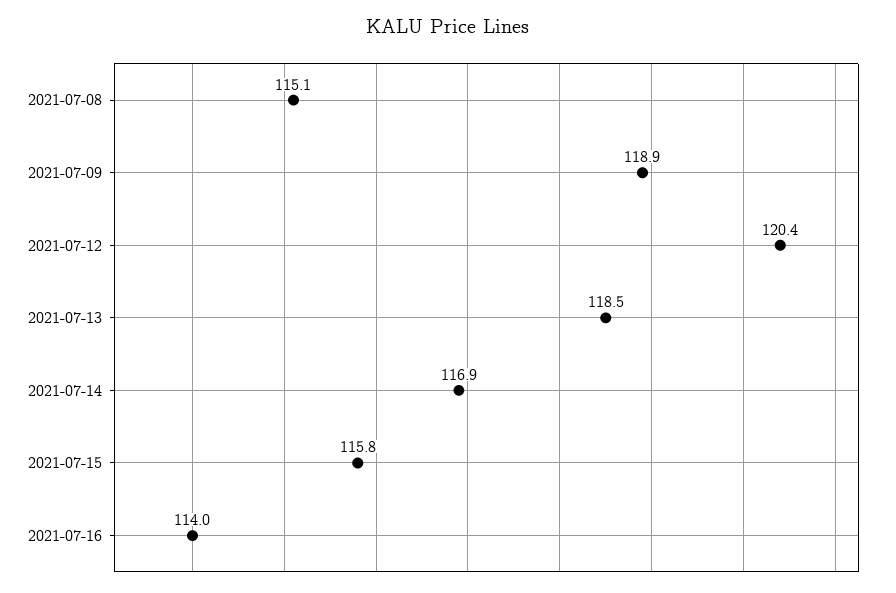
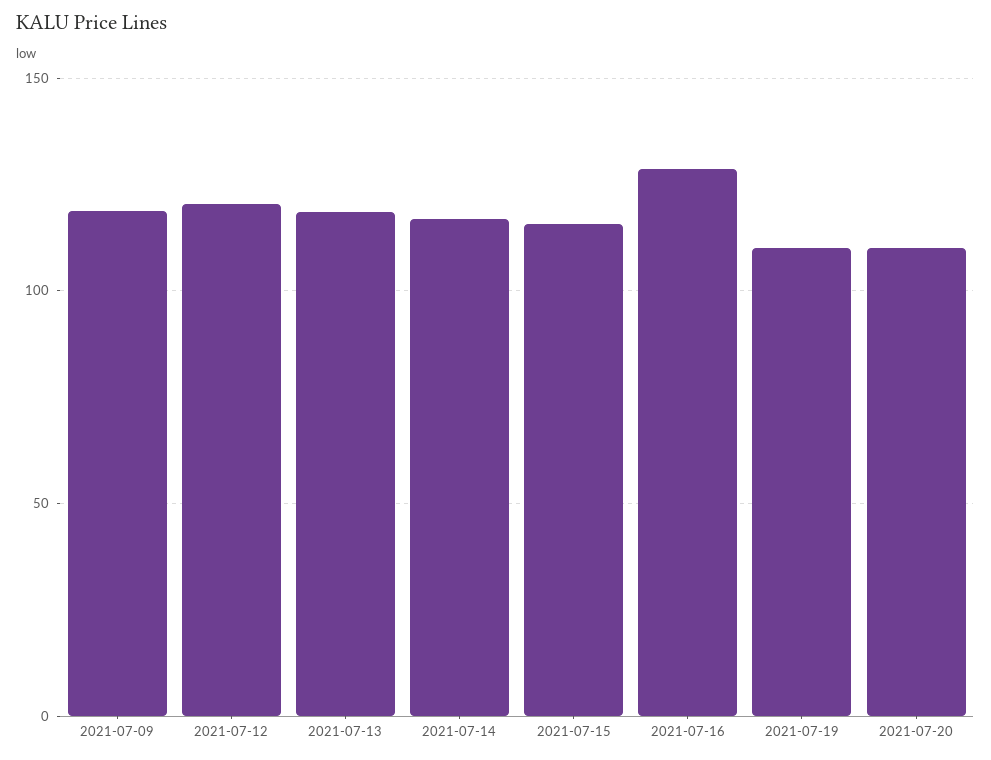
2021-07-08: 115.1 -> none
2021-07-16: 114 -> 130
2021-07-19: none -> 110
2021-07-20: none -> 110

